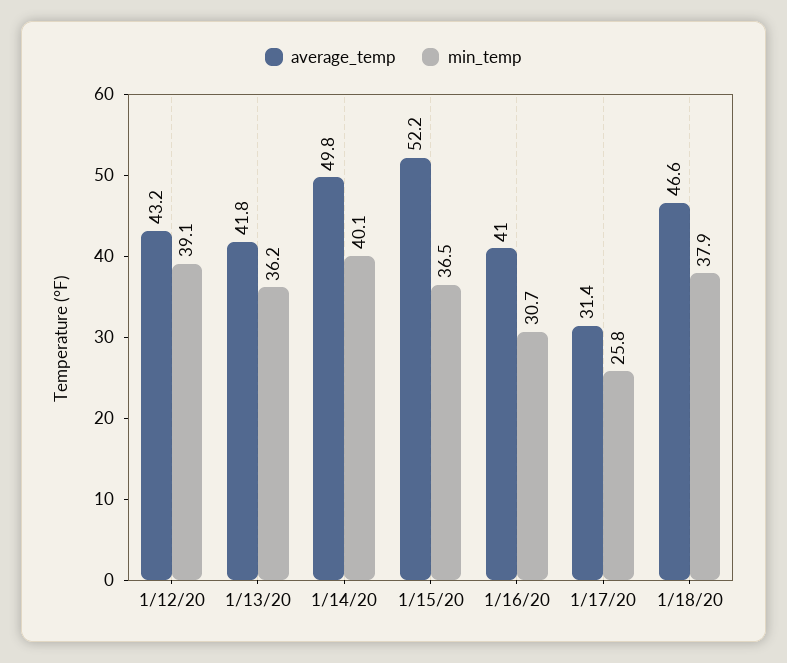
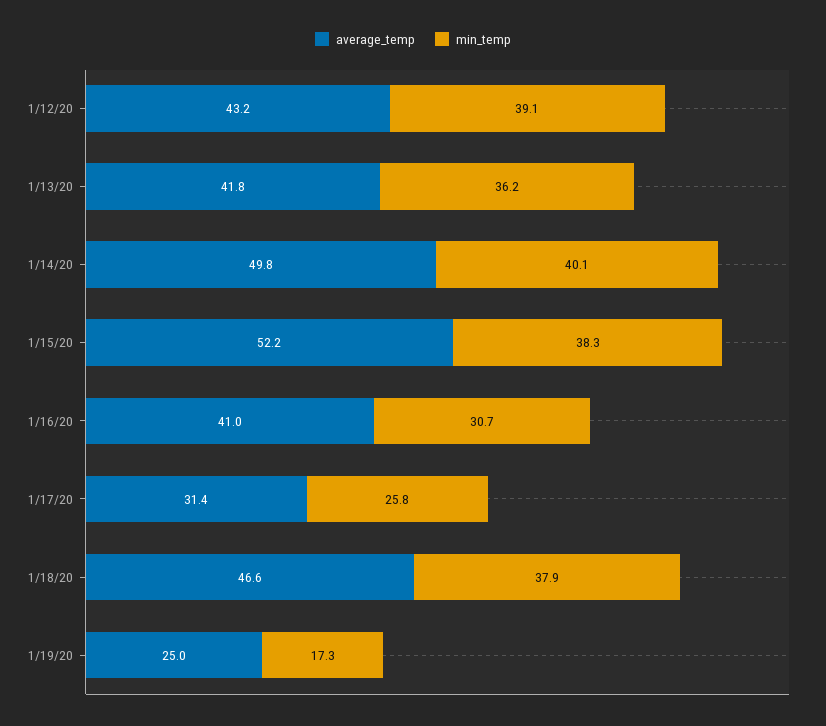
min_temp, 1/15/20: 36.5 -> 38.3
average_temp, 1/19/20: none -> 25
min_temp, 1/19/20: none -> 17.3

